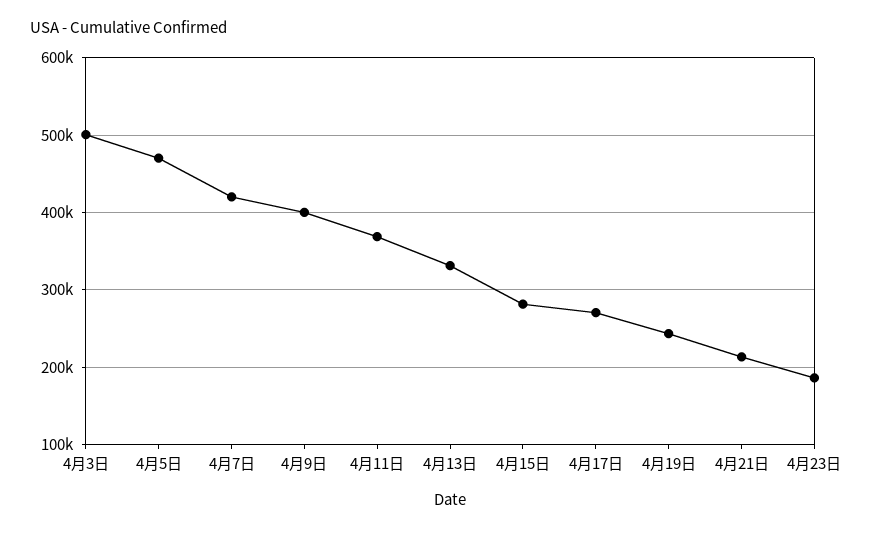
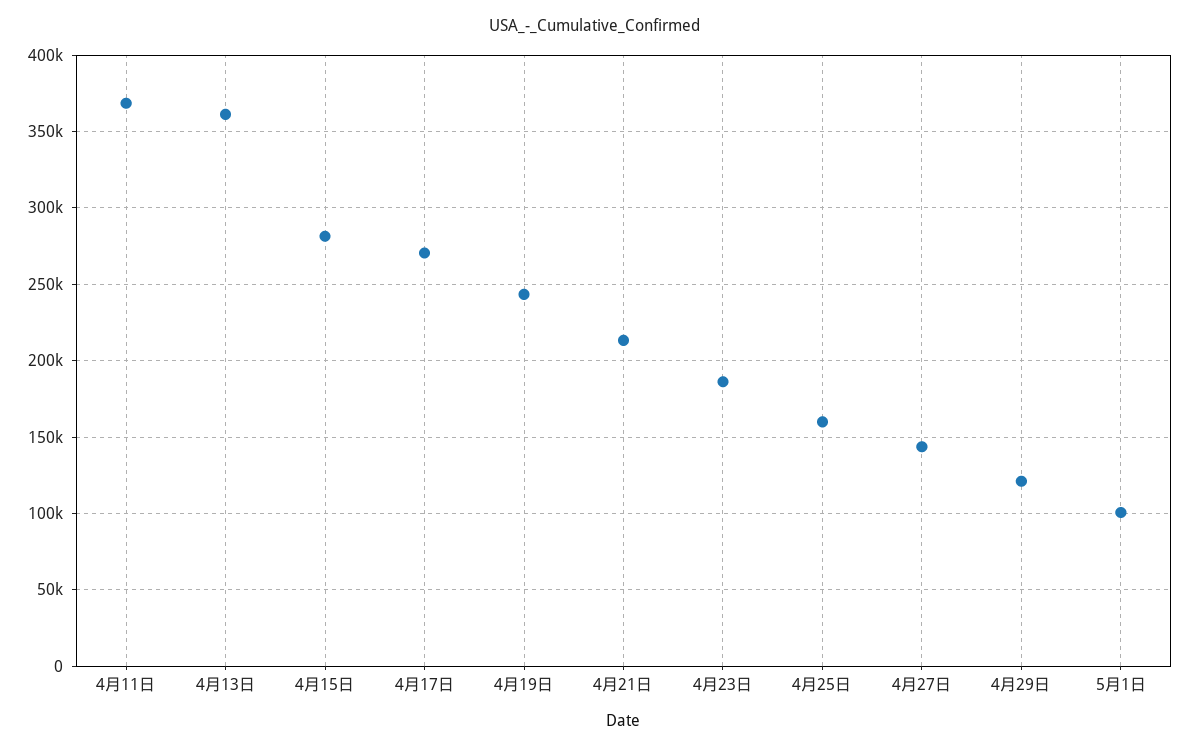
4月3日: 500000 -> none
4月5日: 470000 -> none
4月7日: 420000 -> none
4月9日: 400000 -> none
4月13日: 330000 -> 360000
4月25日: none -> 160000
4月27日: none -> 145000
4月29日: none -> 120000
5月1日: none -> 100000

